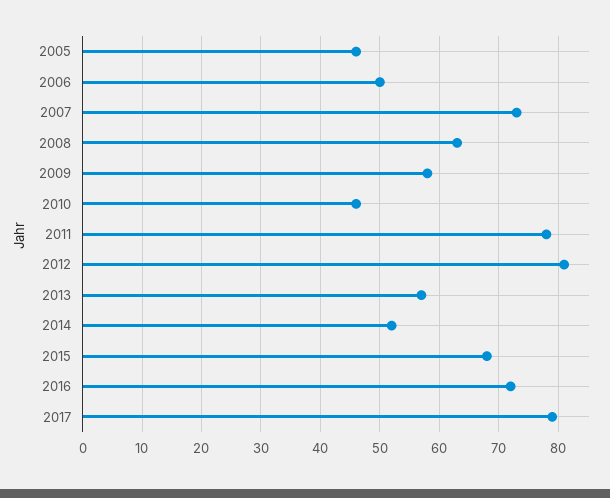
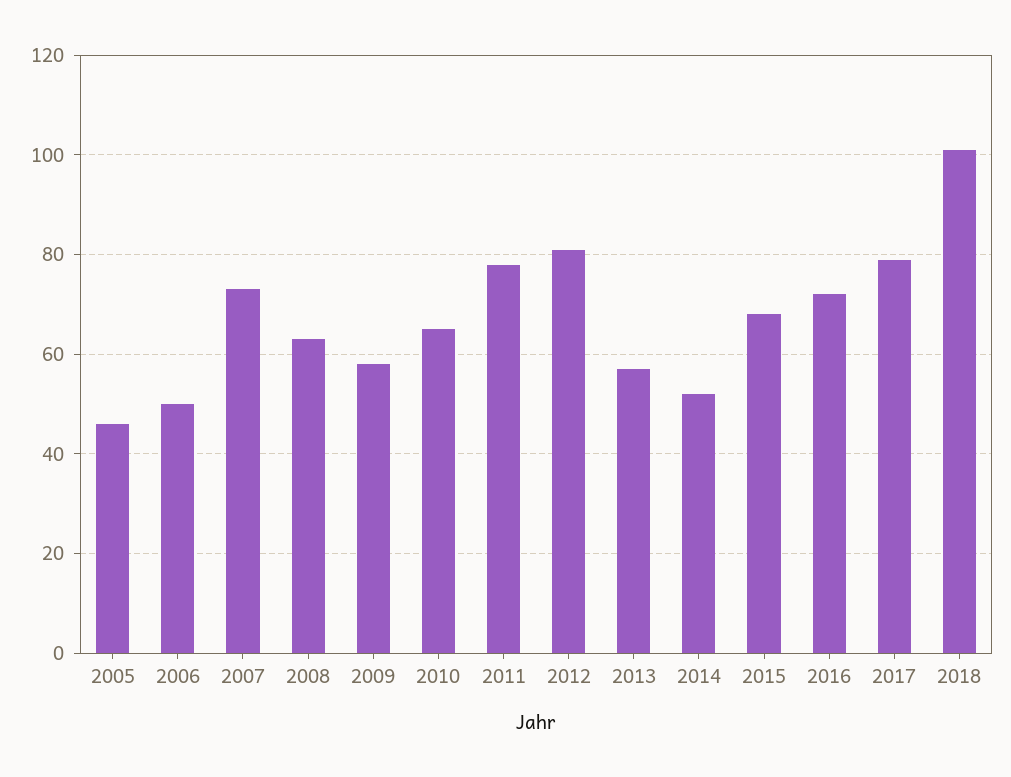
2010: 45 -> 65
2018: none -> 100

